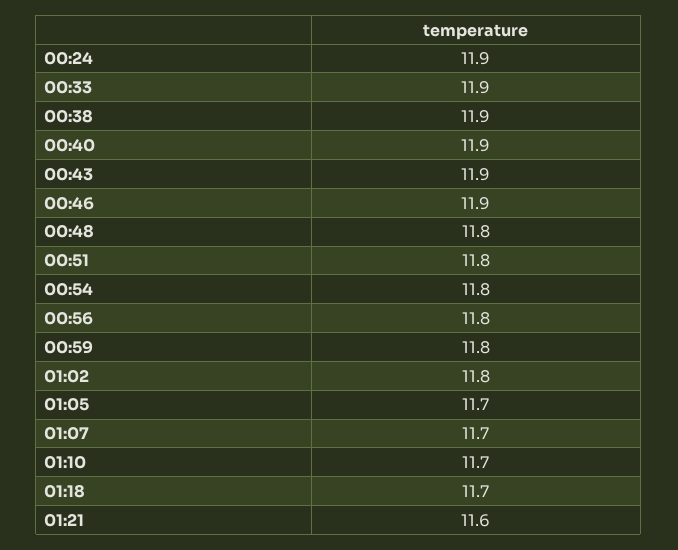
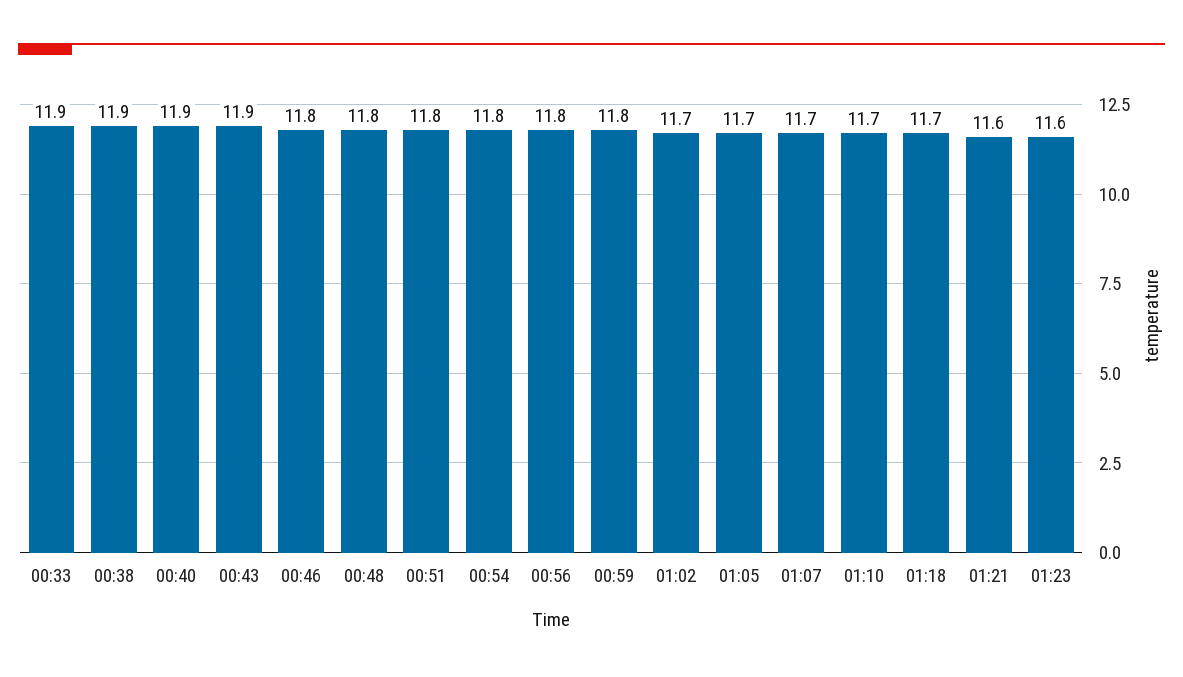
00:24: 11.9 -> none
00:46: 11.9 -> 11.8
01:02: 11.8 -> 11.7
01:23: none -> 11.6

